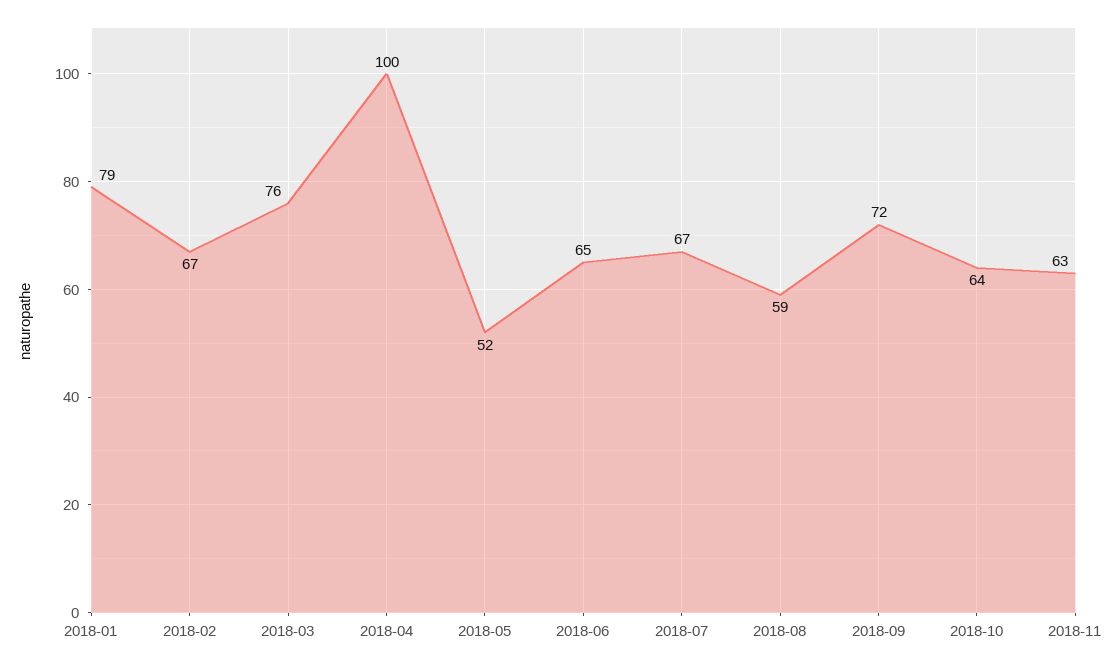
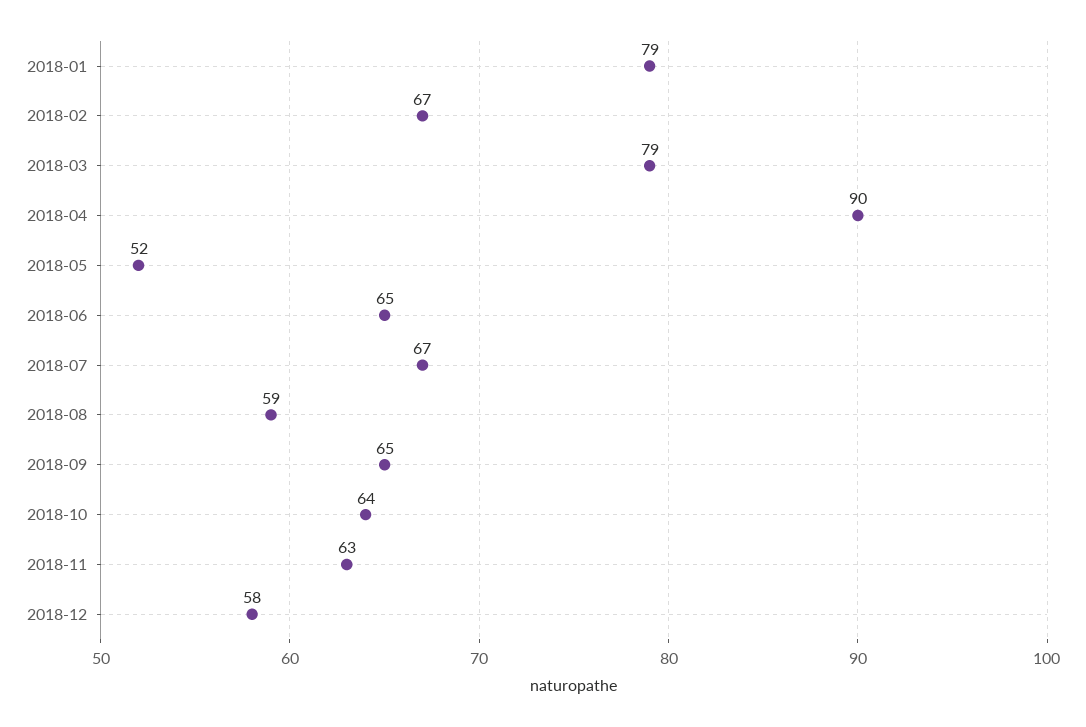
2018-03: 76 -> 79
2018-04: 100 -> 90
2018-09: 72 -> 65
2018-12: none -> 58

